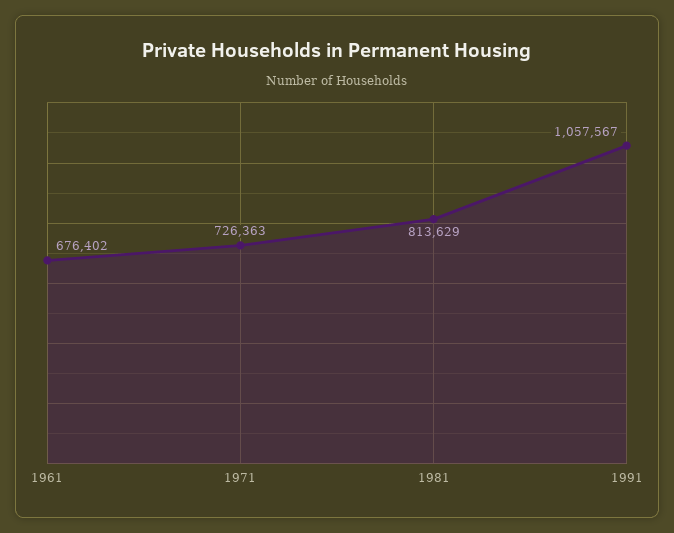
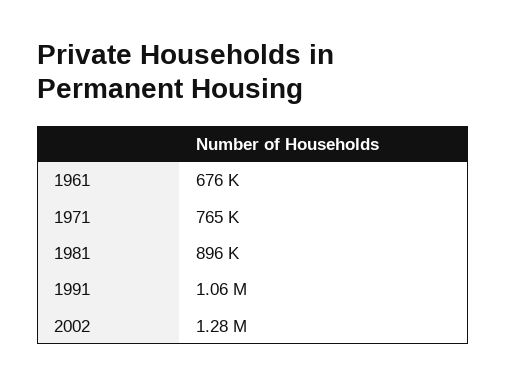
1971: 726363 -> 765000
1981: 813629 -> 896000
2002: none -> 1280000

